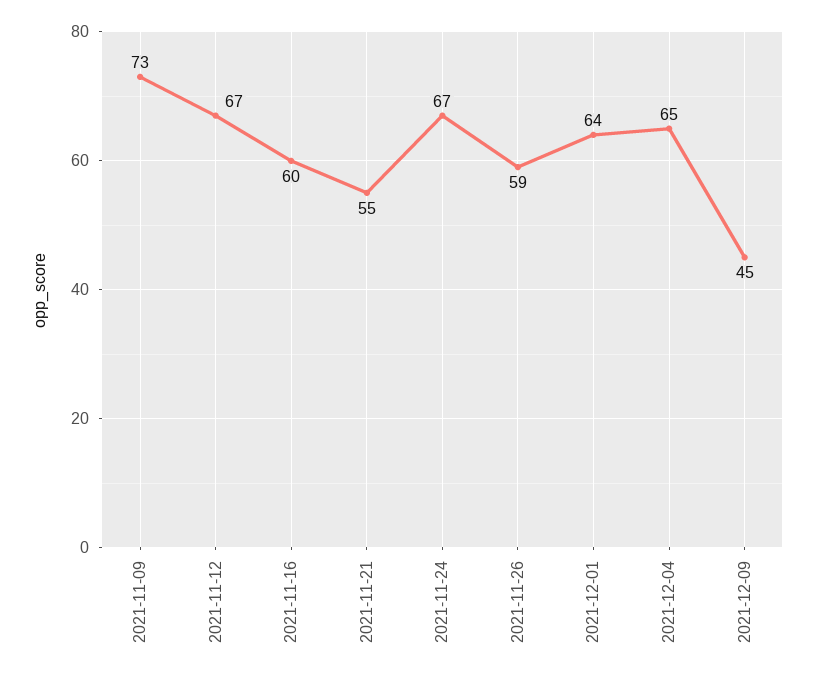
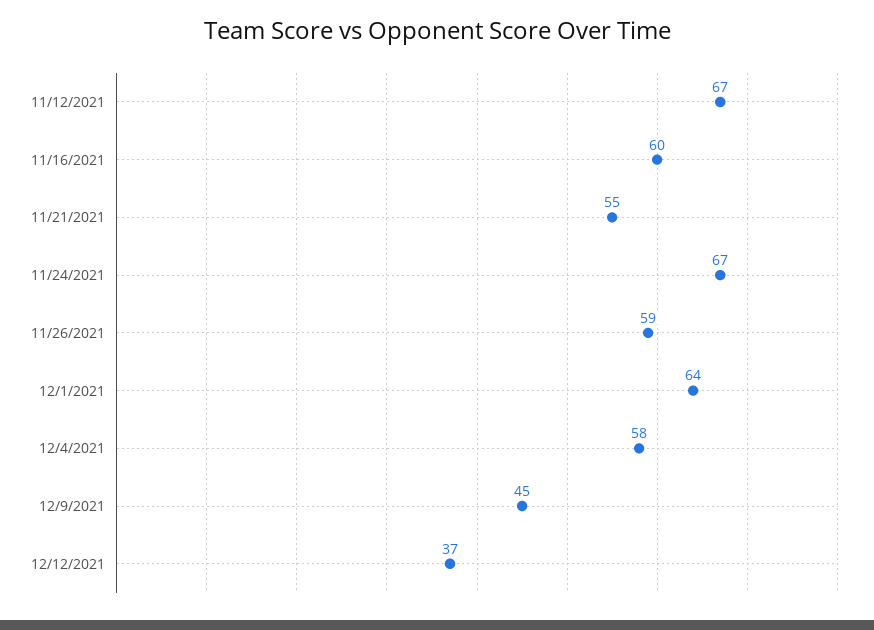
2021-11-09: 73 -> none
2021-12-04: 65 -> 58
12/12/2021: none -> 37

